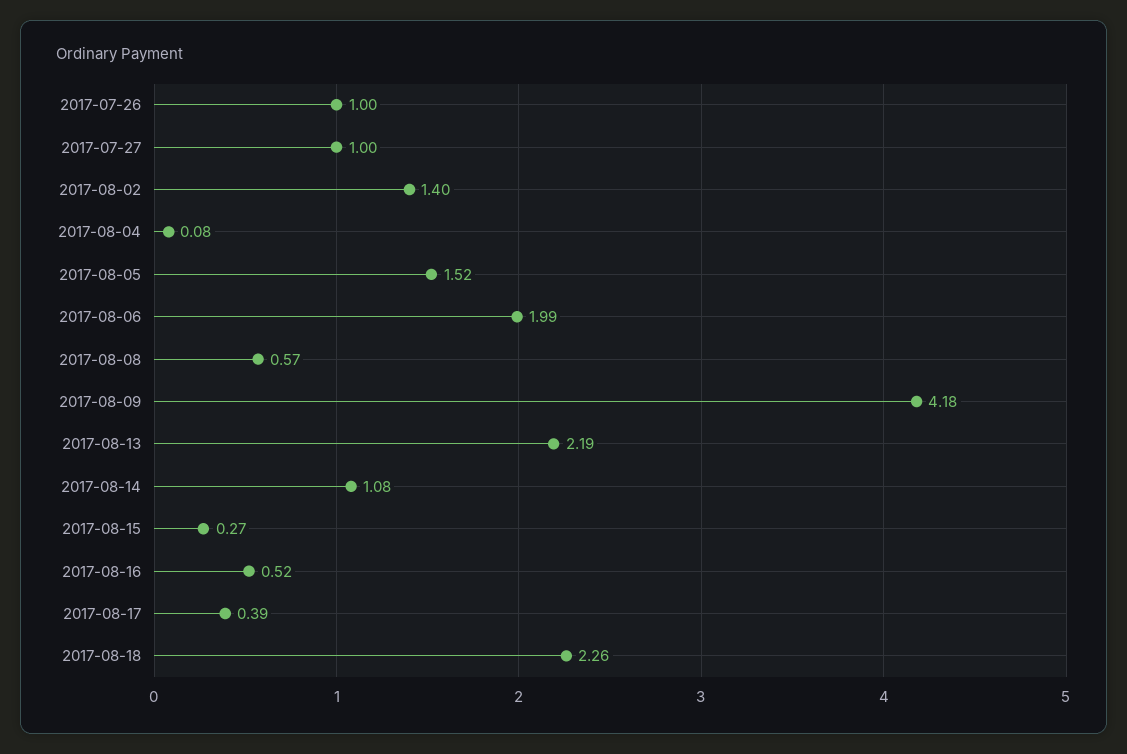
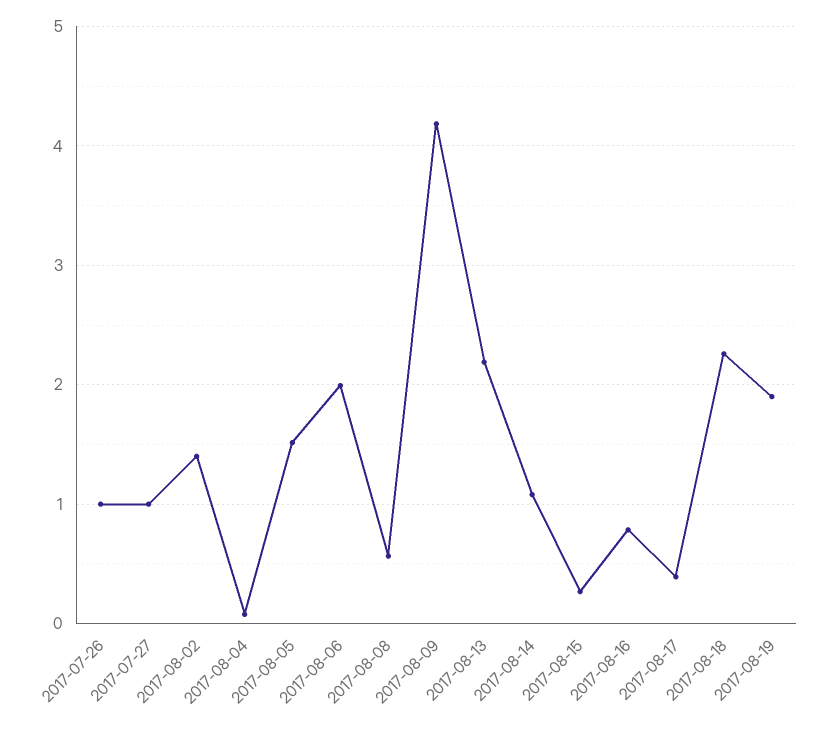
2017-08-16: 0.52 -> 0.8
2017-08-19: none -> 1.9

